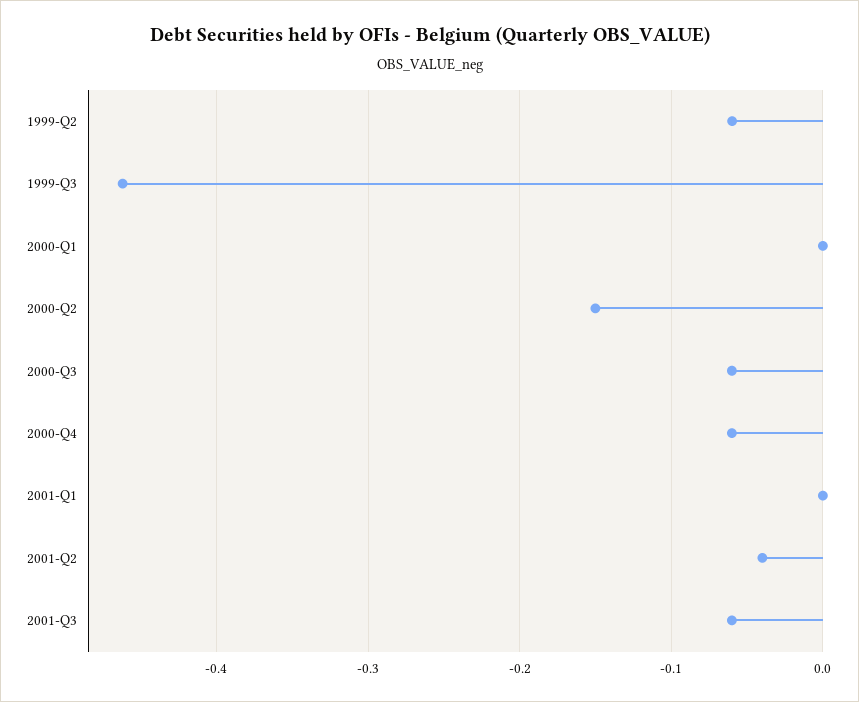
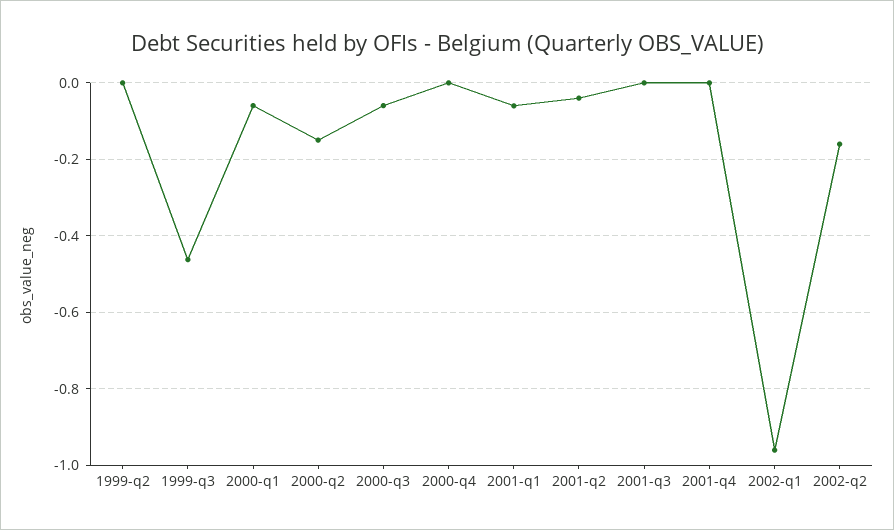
1999-Q2: -0.06 -> 0
2000-Q1: 0 -> -0.06
2000-Q4: -0.06 -> 0
2001-Q1: 0 -> -0.06
2001-Q3: -0.06 -> 0
2001-q4: none -> 0
2002-q1: none -> -0.96
2002-q2: none -> -0.16

